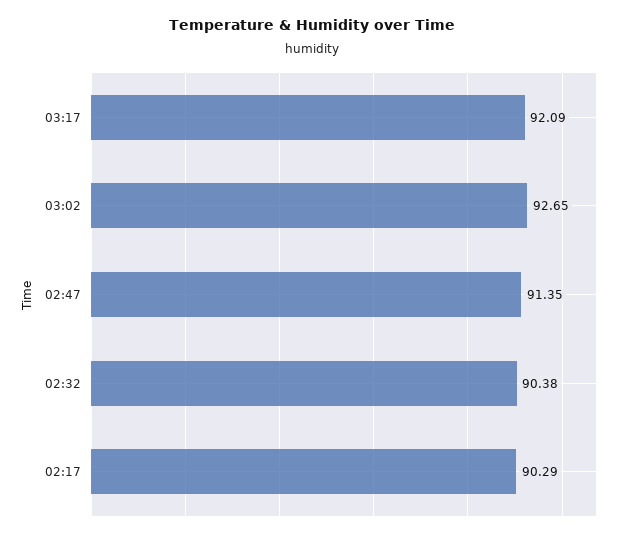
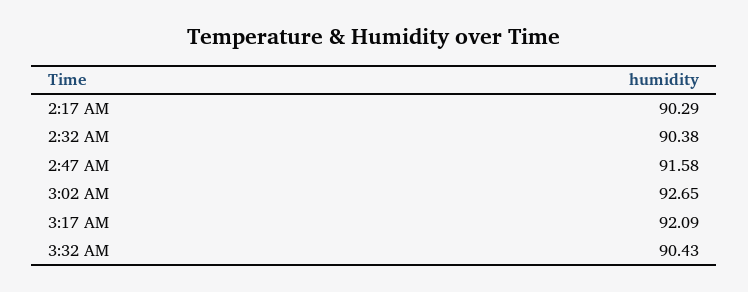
02:47: 91.35 -> 91.58
3:32 AM: none -> 90.43

